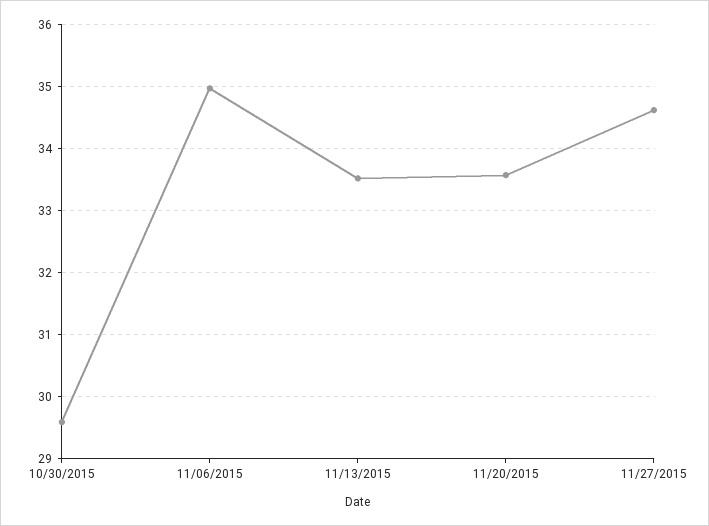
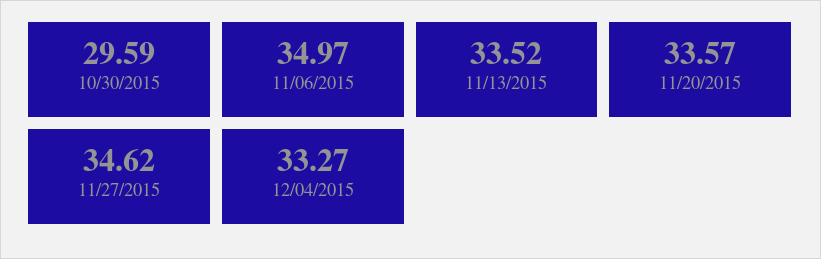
12/04/2015: none -> 33.27

